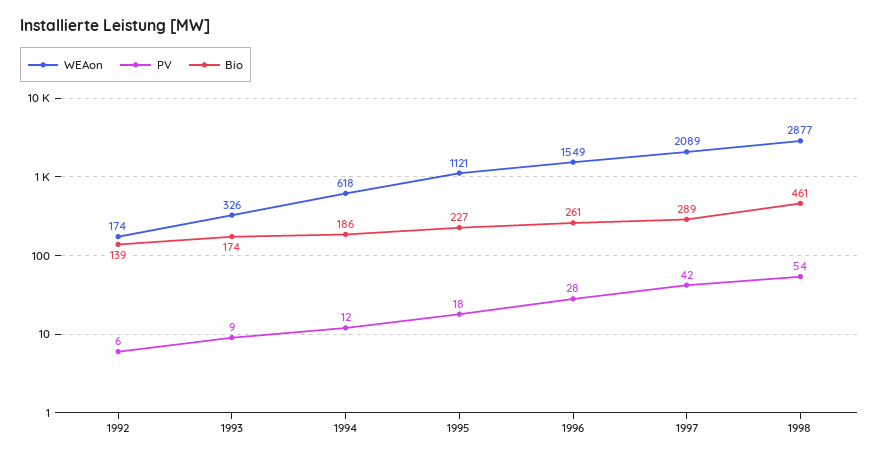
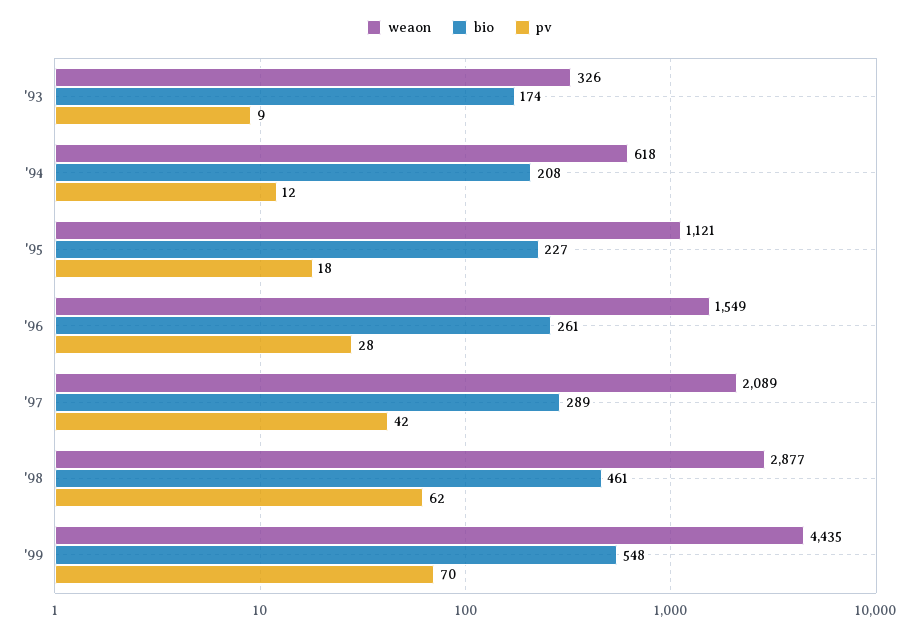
WEAon, 1992: 174 -> none
PV, 1992: 6 -> none
Bio, 1992: 139 -> none
Bio, 1994: 186 -> 208
PV, 1998: 54 -> 62
WEAon, '99: none -> 4435
Bio, '99: none -> 548
PV, '99: none -> 70

